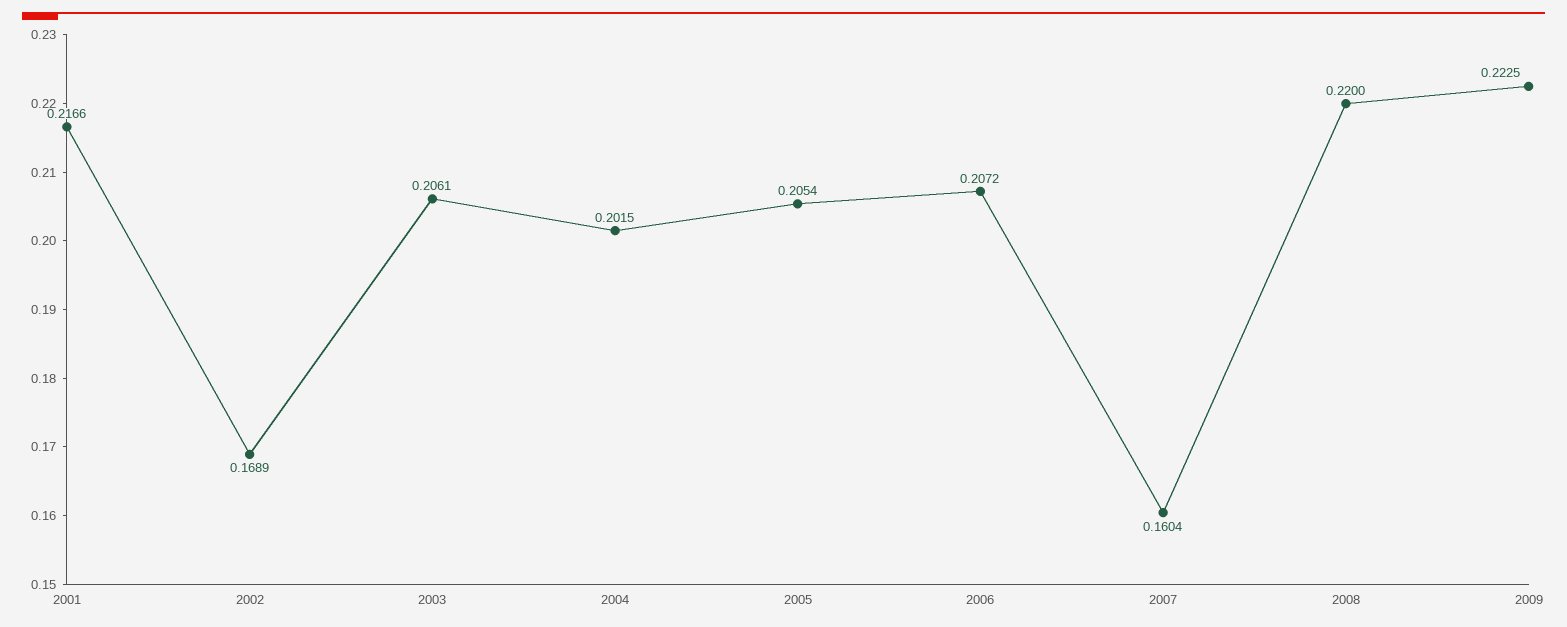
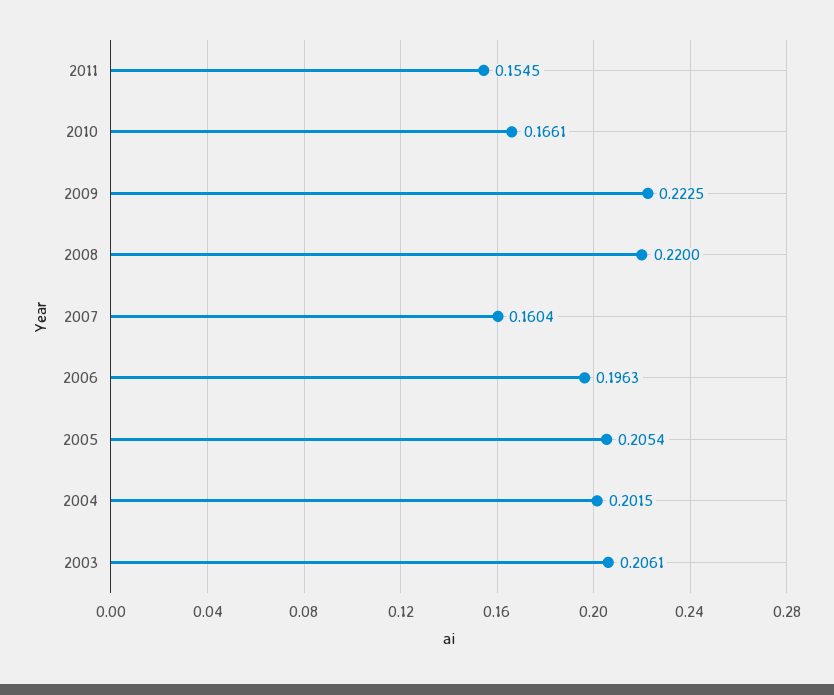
2001: 0.2166 -> none
2002: 0.1689 -> none
2006: 0.2072 -> 0.1963
2011: none -> 0.1545
2010: none -> 0.1661

